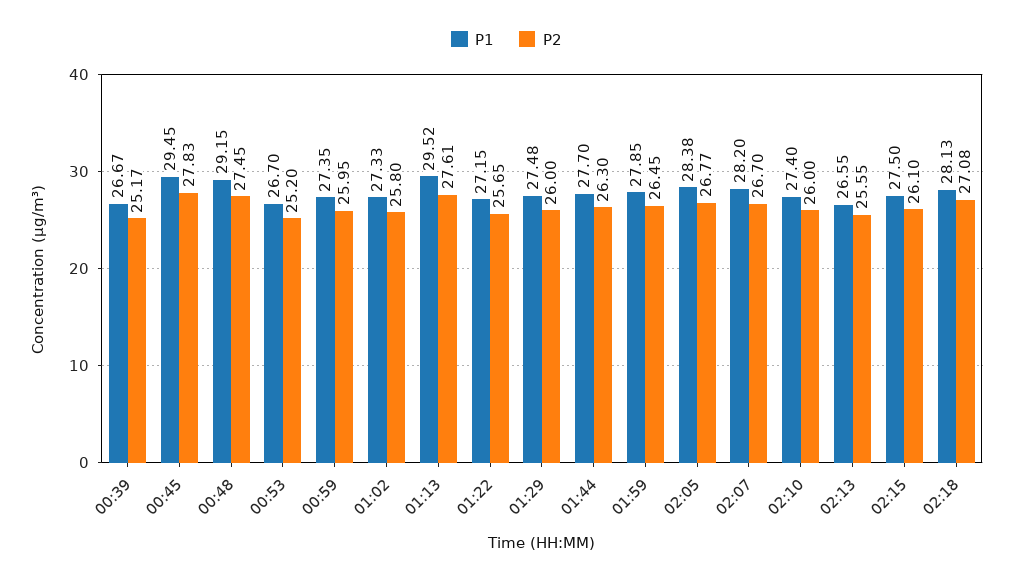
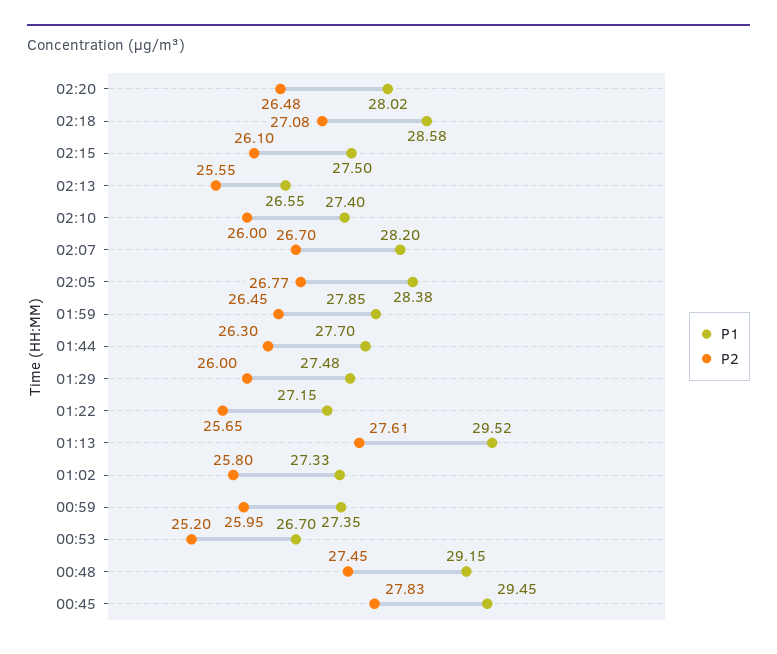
P1, 00:39: 26.67 -> none
P2, 00:39: 25.17 -> none
P1, 02:18: 28.13 -> 28.58
P1, 02:20: none -> 28.02
P2, 02:20: none -> 26.48

